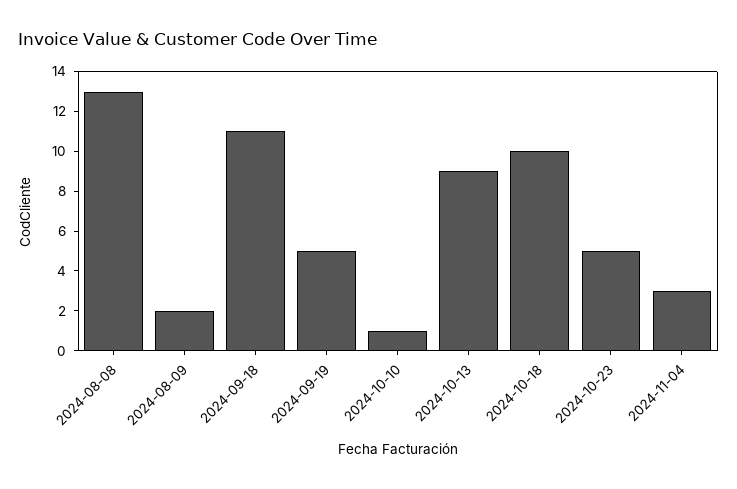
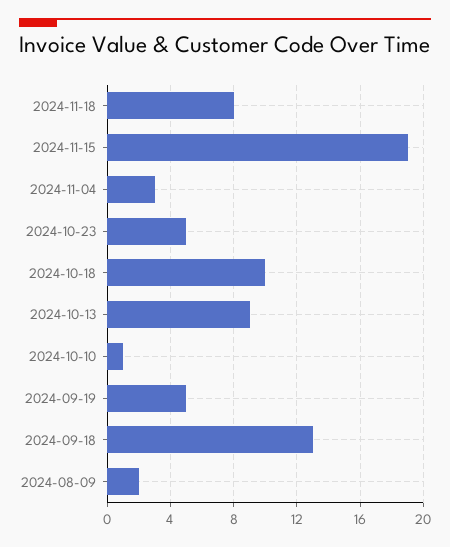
2024-08-08: 13 -> none
2024-09-18: 11 -> 13
2024-11-18: none -> 8
2024-11-15: none -> 19

